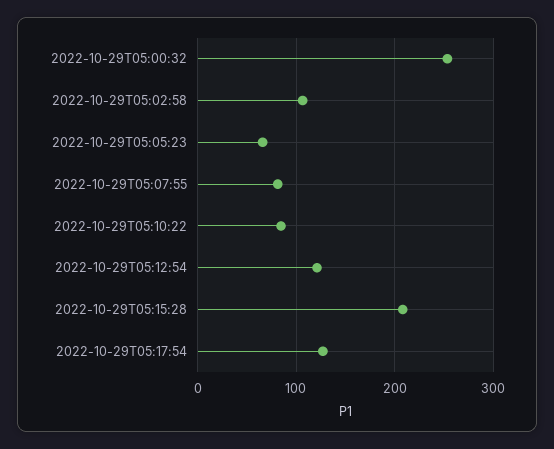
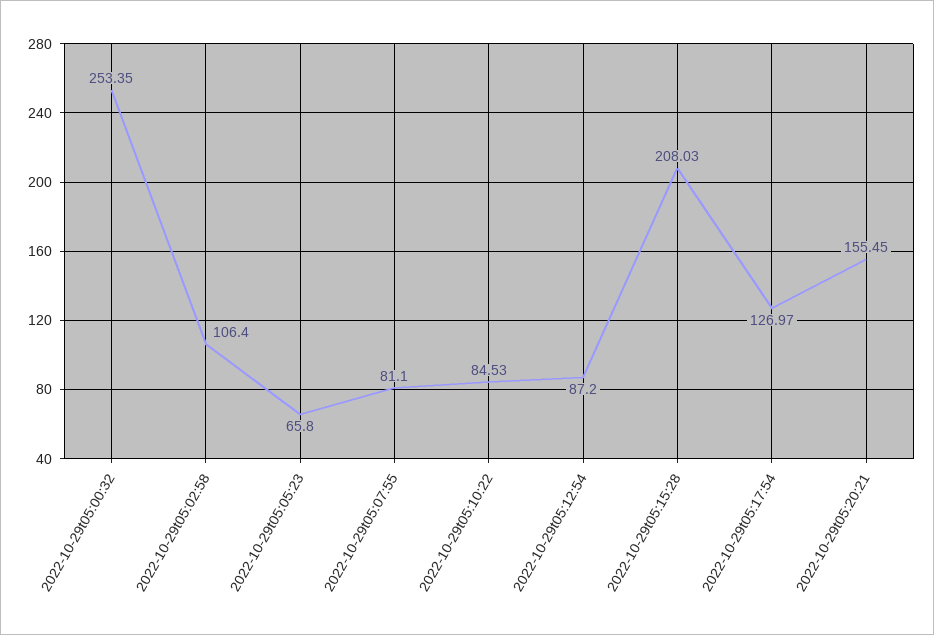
2022-10-29T05:12:54: 120 -> 87.2
2022-10-29t05:20:21: none -> 155.45

